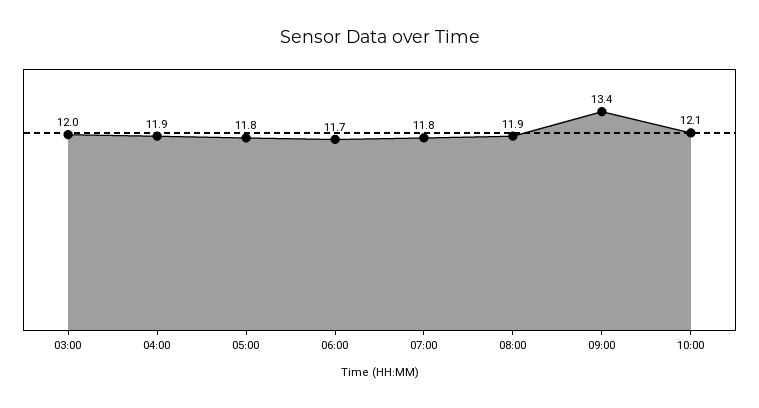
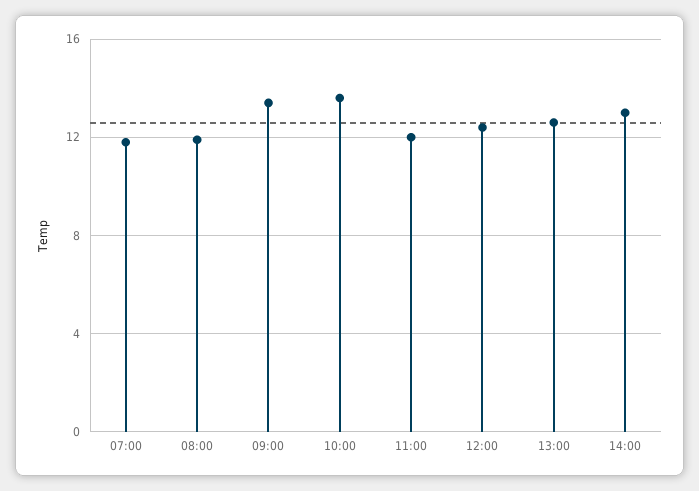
03:00: 12 -> none
04:00: 11.9 -> none
05:00: 11.8 -> none
06:00: 11.7 -> none
10:00: 12.1 -> 13.5
11:00: none -> 12
12:00: none -> 12.5
13:00: none -> 12.5
14:00: none -> 13

